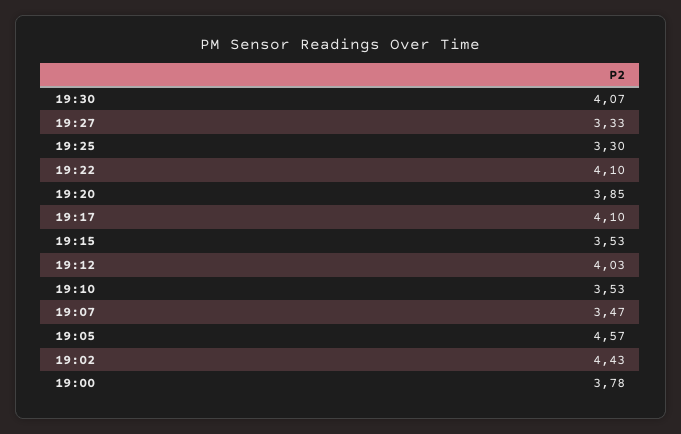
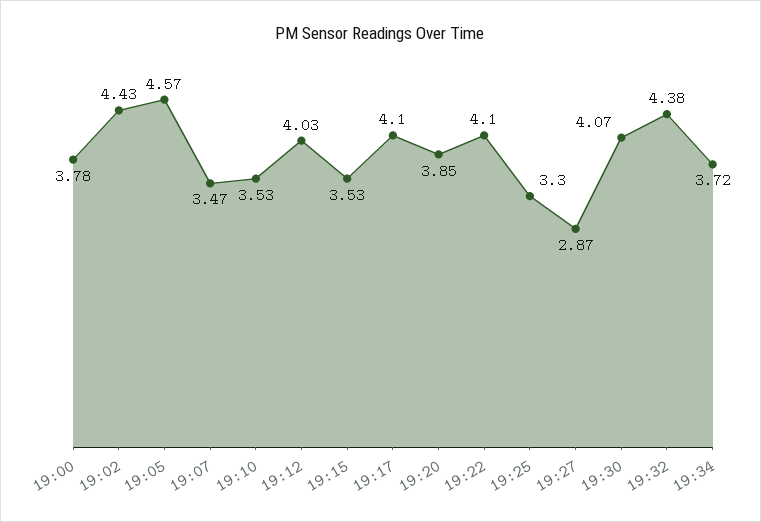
19:27: 3.33 -> 2.87
19:32: none -> 4.38
19:34: none -> 3.72

